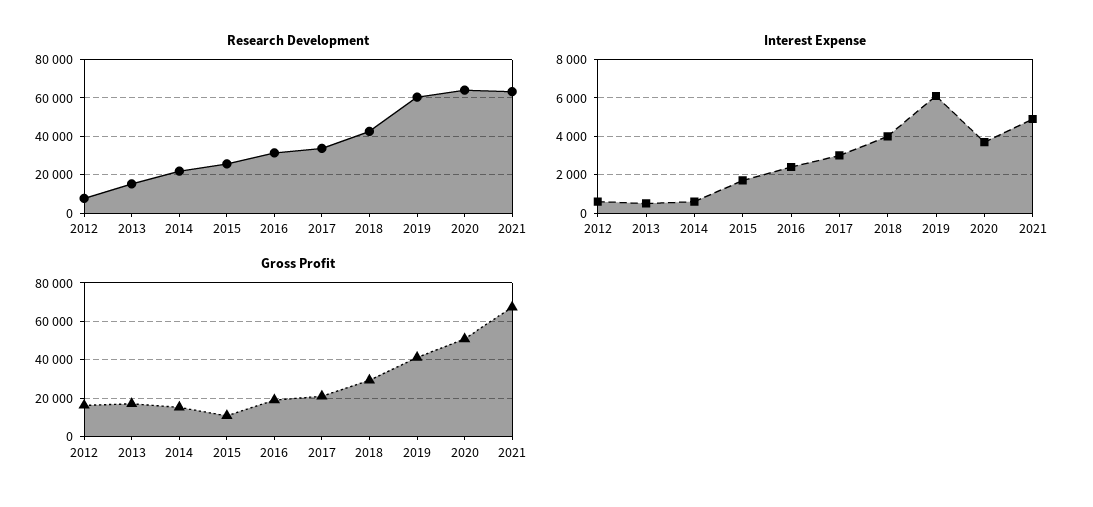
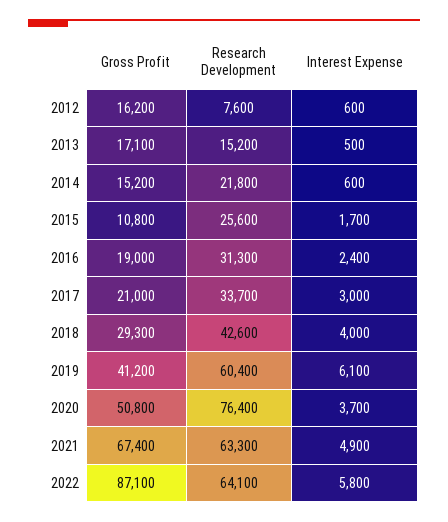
Research Development, 2020: 65000 -> 76400
Gross Profit, 2022: none -> 87100
Research Development, 2022: none -> 64100
Interest Expense, 2022: none -> 5800

